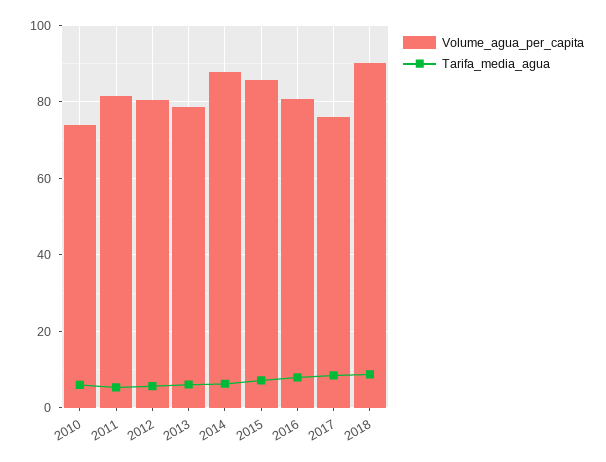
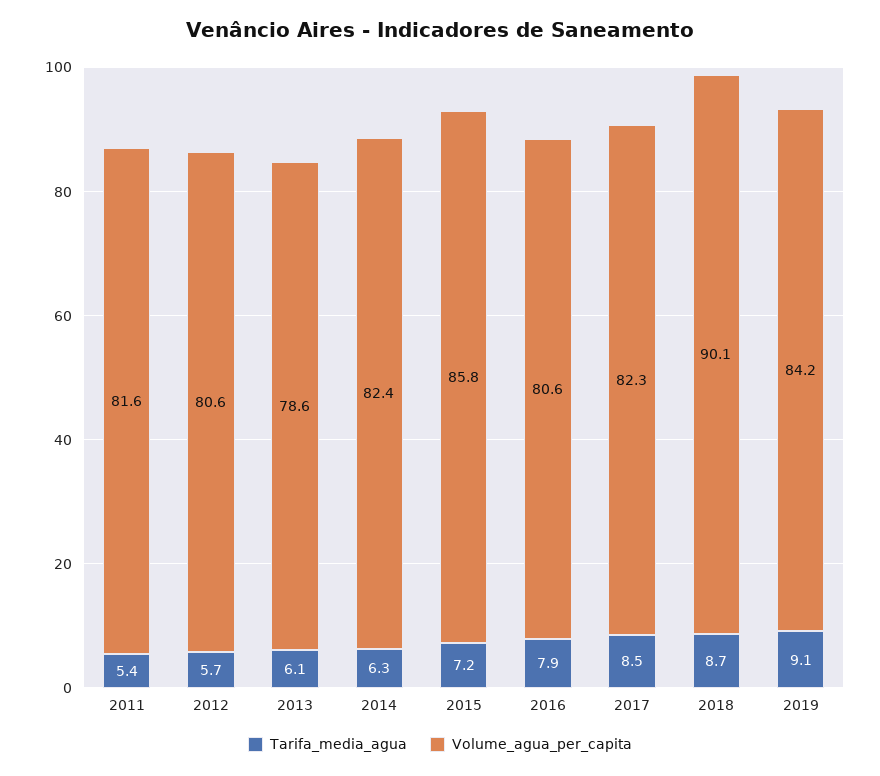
Volume_agua_per_capita, 2010: 74 -> none
Tarifa_media_agua, 2010: 6 -> none
Volume_agua_per_capita, 2014: 88 -> 82.4
Volume_agua_per_capita, 2017: 76 -> 82.3
Tarifa_media_agua, 2019: none -> 9.1
Volume_agua_per_capita, 2019: none -> 84.2

